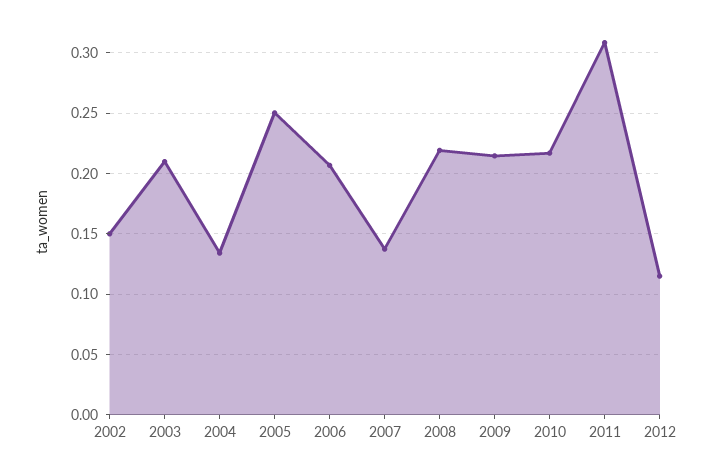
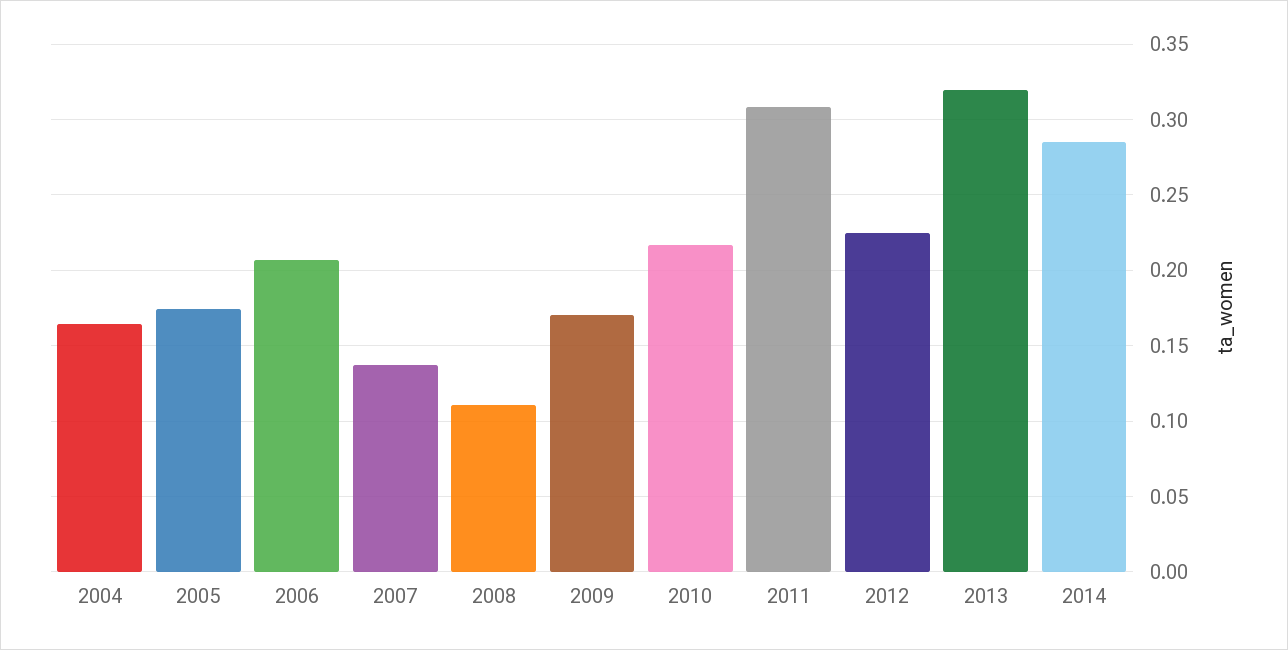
2002: 0.15 -> none
2003: 0.21 -> none
2004: 0.135 -> 0.165
2005: 0.25 -> 0.175
2008: 0.22 -> 0.11
2009: 0.215 -> 0.17
2012: 0.115 -> 0.225
2013: none -> 0.32
2014: none -> 0.285

